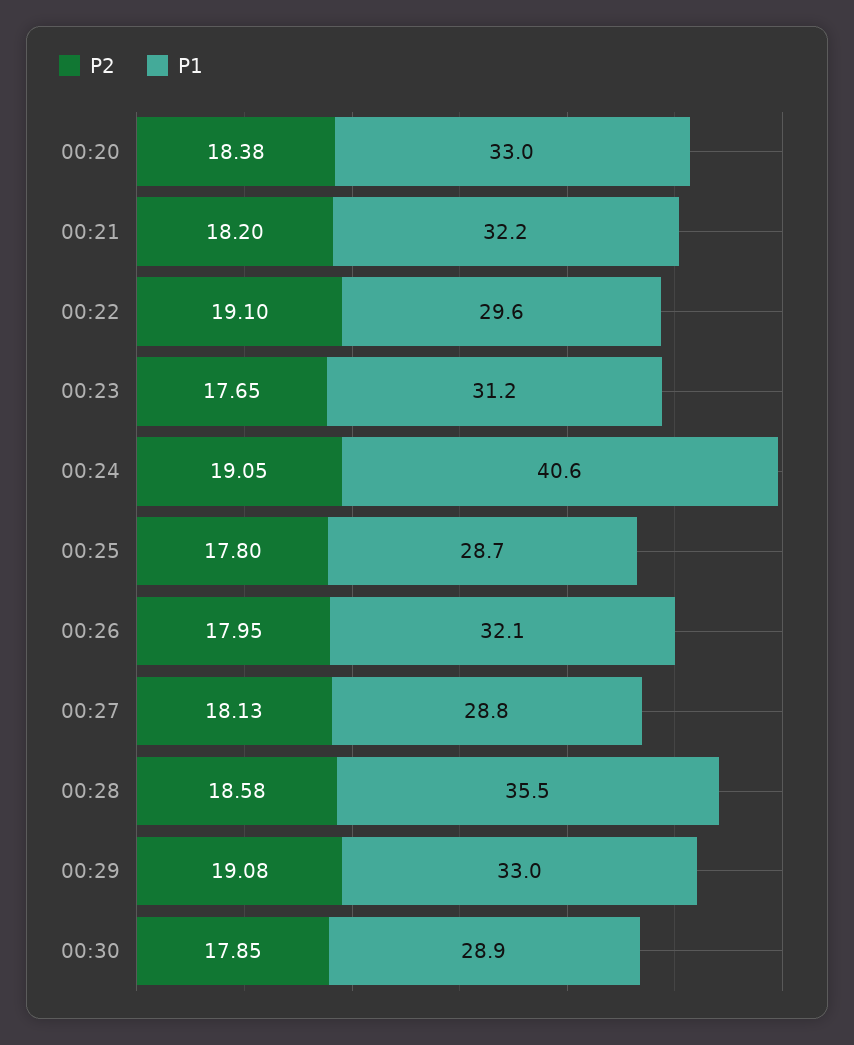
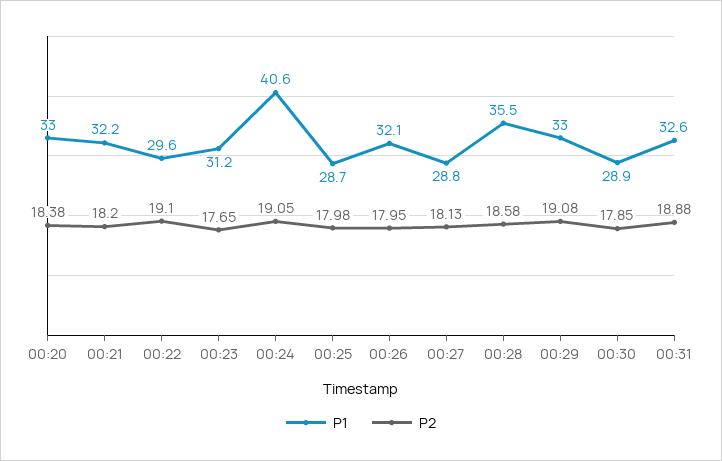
P2, 00:25: 17.8 -> 17.98
P1, 00:31: none -> 32.6
P2, 00:31: none -> 18.88

